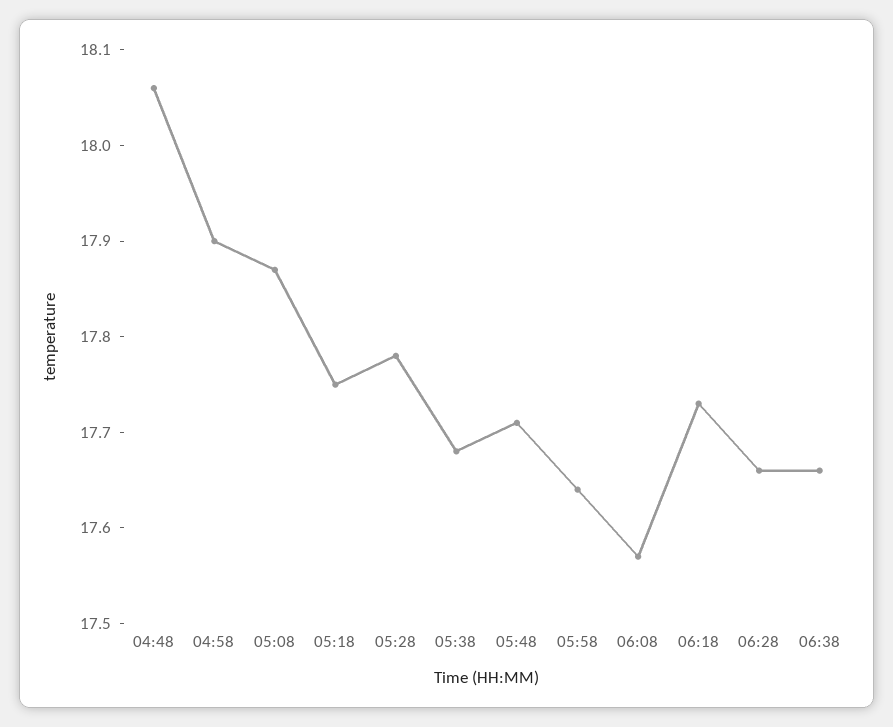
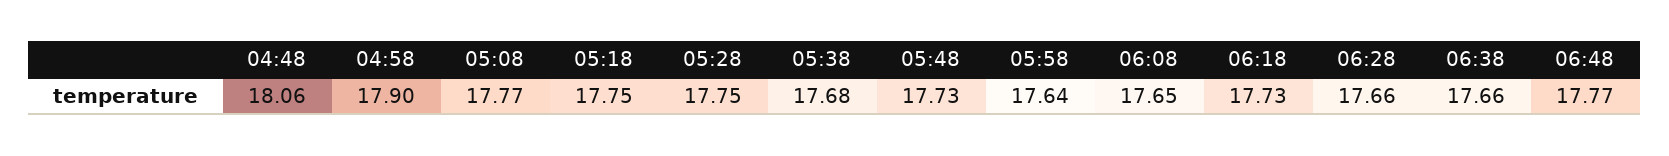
05:08: 17.87 -> 17.77
05:28: 17.78 -> 17.75
05:48: 17.71 -> 17.73
06:08: 17.57 -> 17.65
06:48: none -> 17.77

